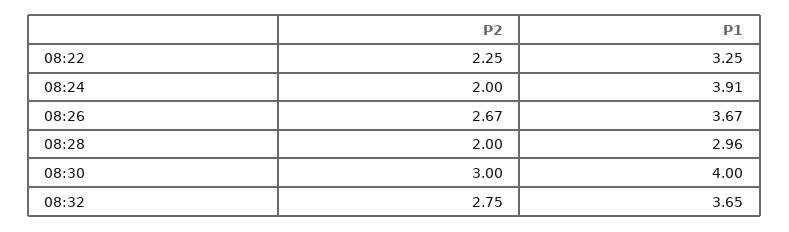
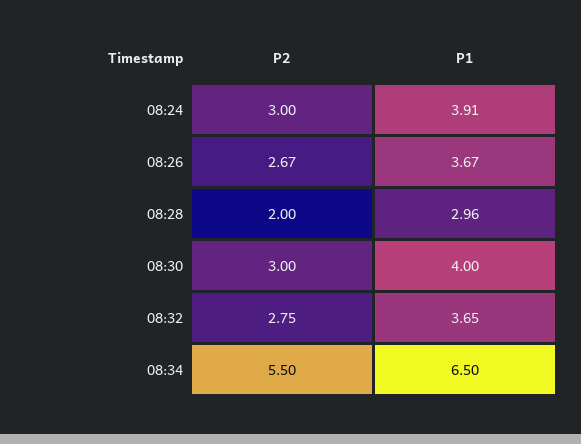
P2, 08:22: 2.25 -> none
P1, 08:22: 3.25 -> none
P2, 08:24: 2 -> 3
P2, 08:34: none -> 5.5
P1, 08:34: none -> 6.5

